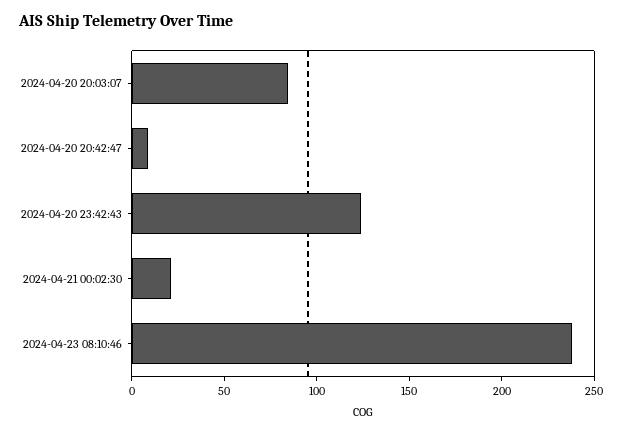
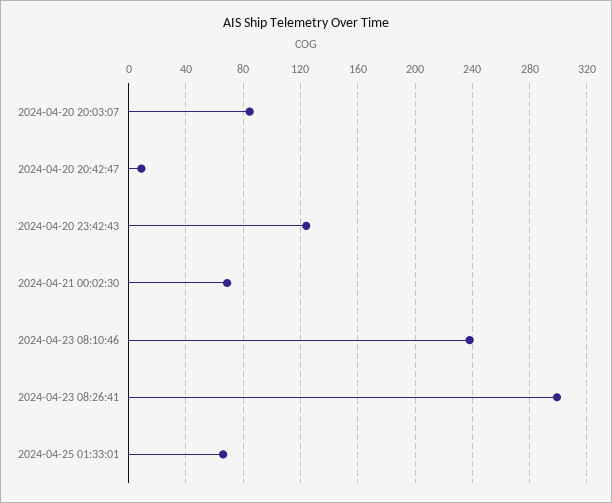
2024-04-21 00:02:30: 20 -> 70
2024-04-23 08:26:41: none -> 300
2024-04-25 01:33:01: none -> 65

